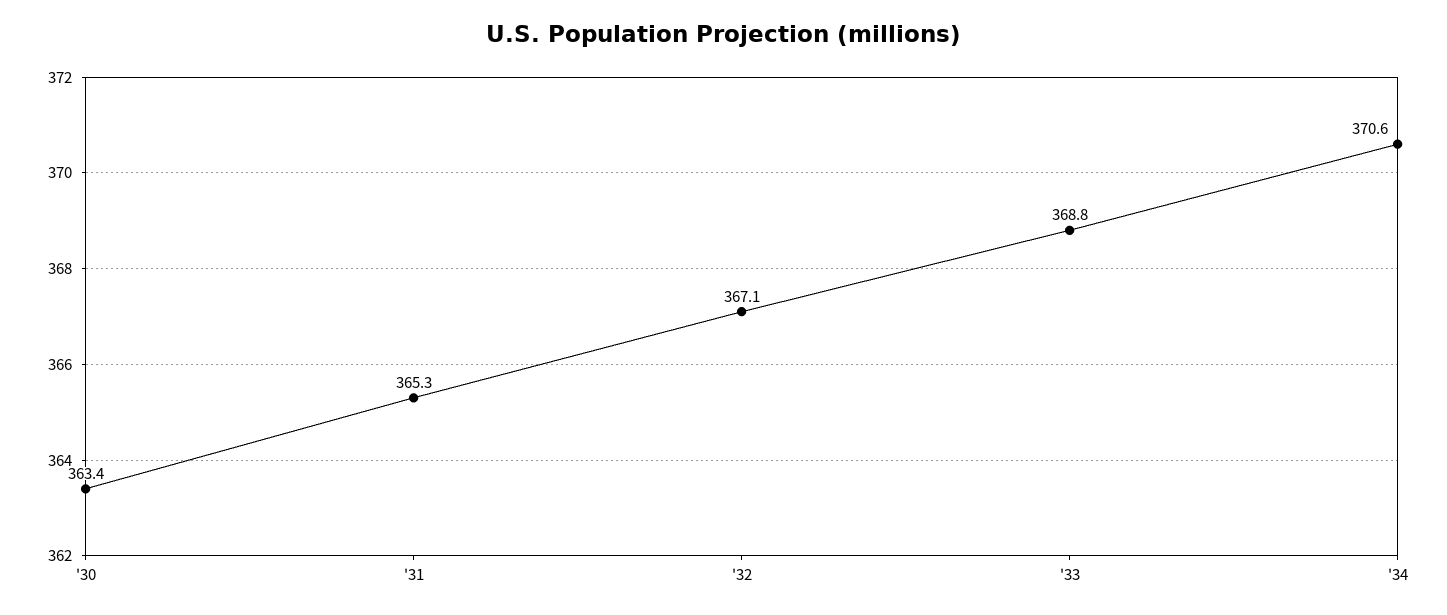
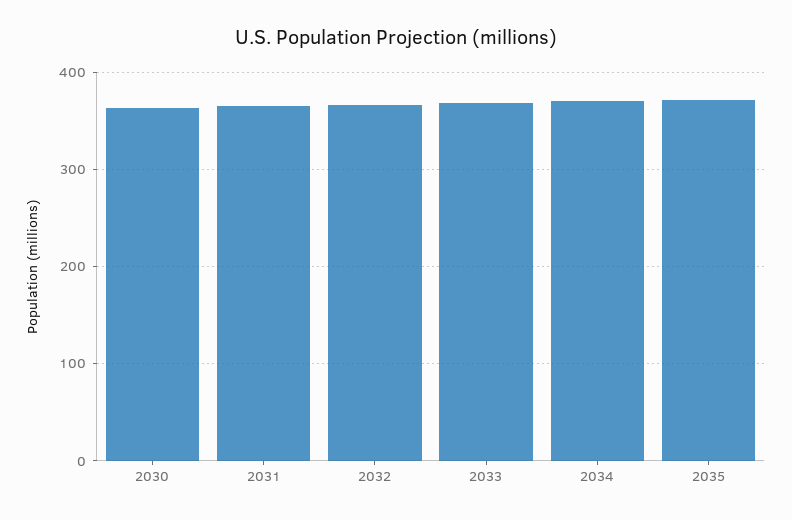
2035: none -> 370

